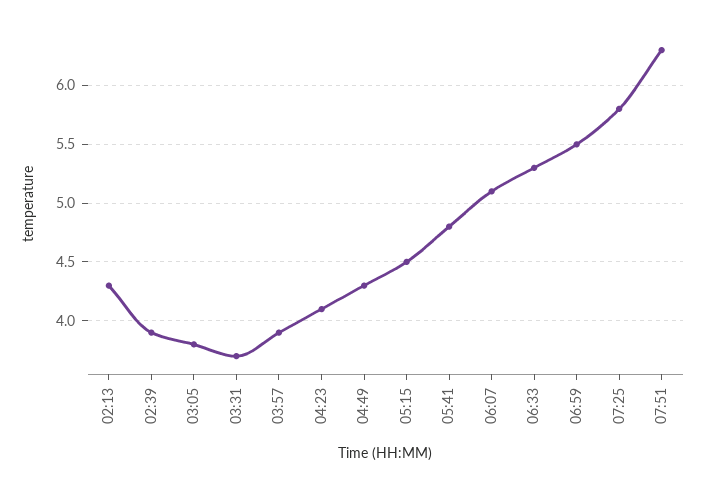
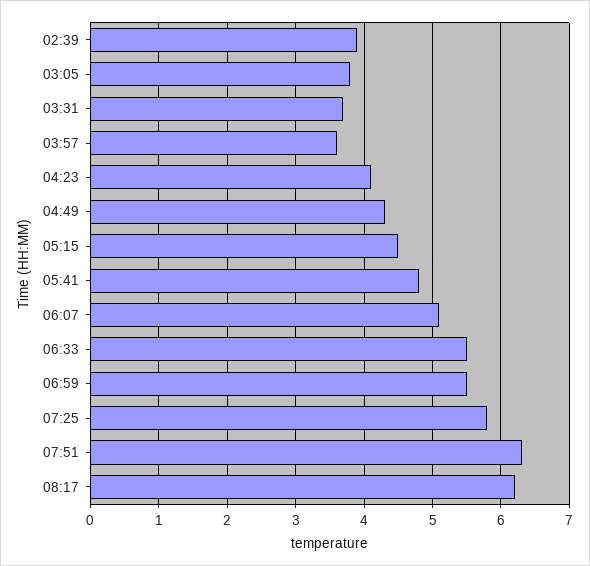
02:13: 4.3 -> none
03:57: 3.9 -> 3.6
06:33: 5.3 -> 5.5
08:17: none -> 6.2

